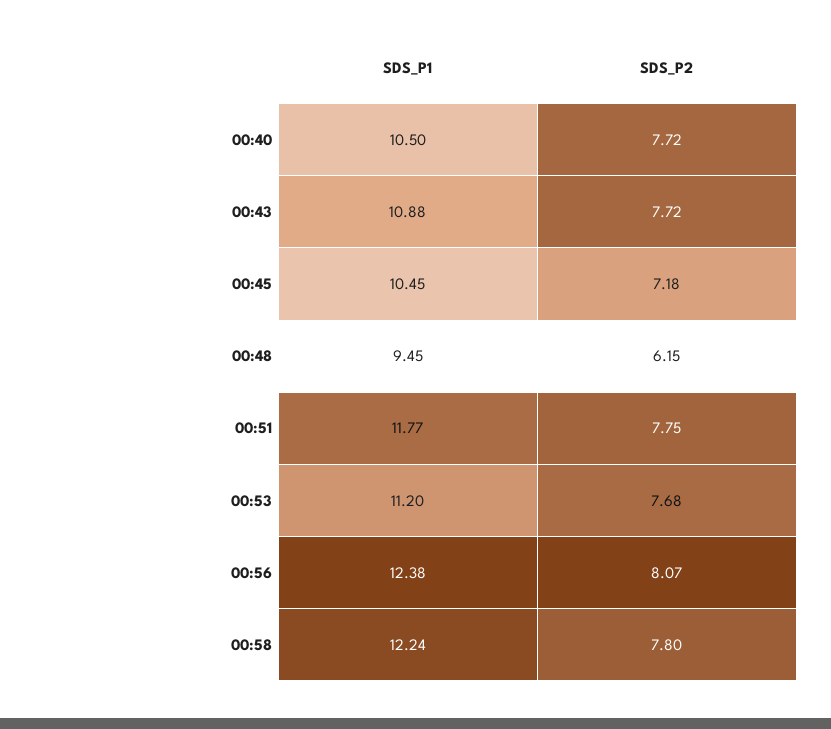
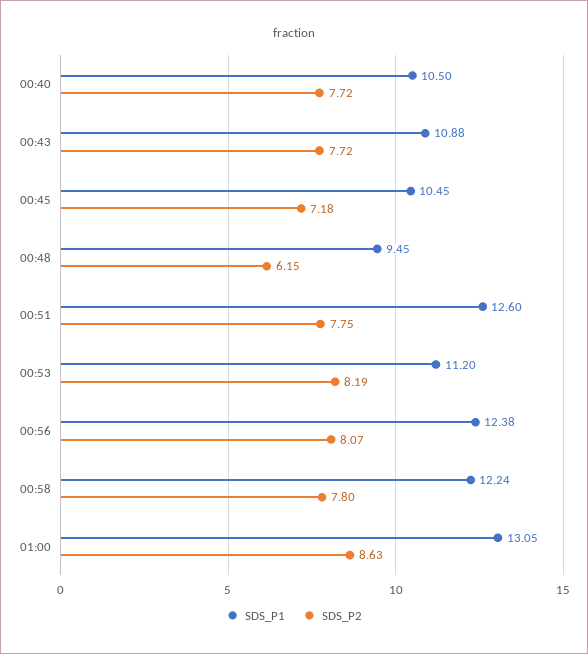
SDS_P1, 00:51: 11.77 -> 12.6
SDS_P2, 00:53: 7.68 -> 8.19
SDS_P1, 01:00: none -> 13.05
SDS_P2, 01:00: none -> 8.63

